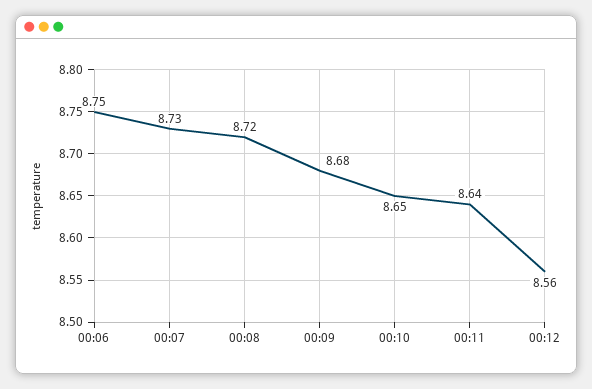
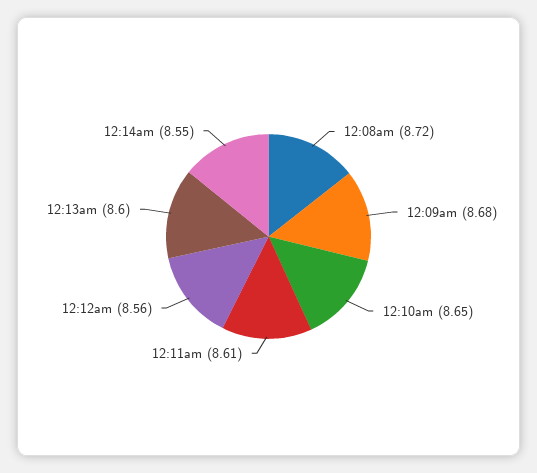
00:06: 8.75 -> none
00:07: 8.73 -> none
00:11: 8.64 -> 8.61
12:13am: none -> 8.6
12:14am: none -> 8.55

